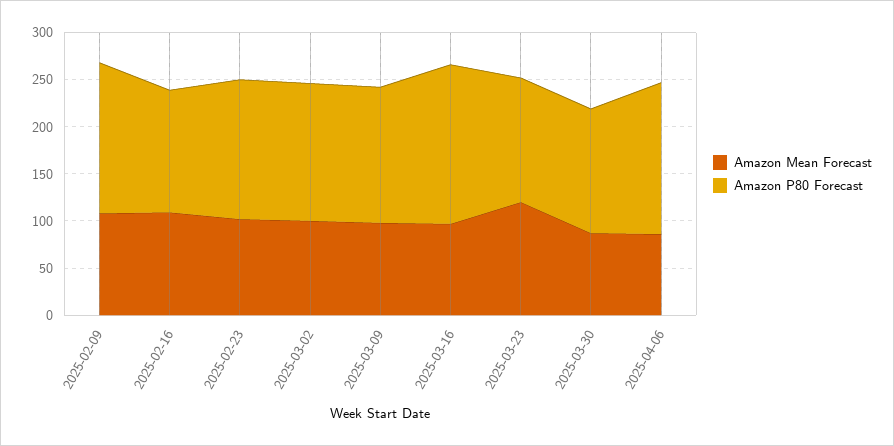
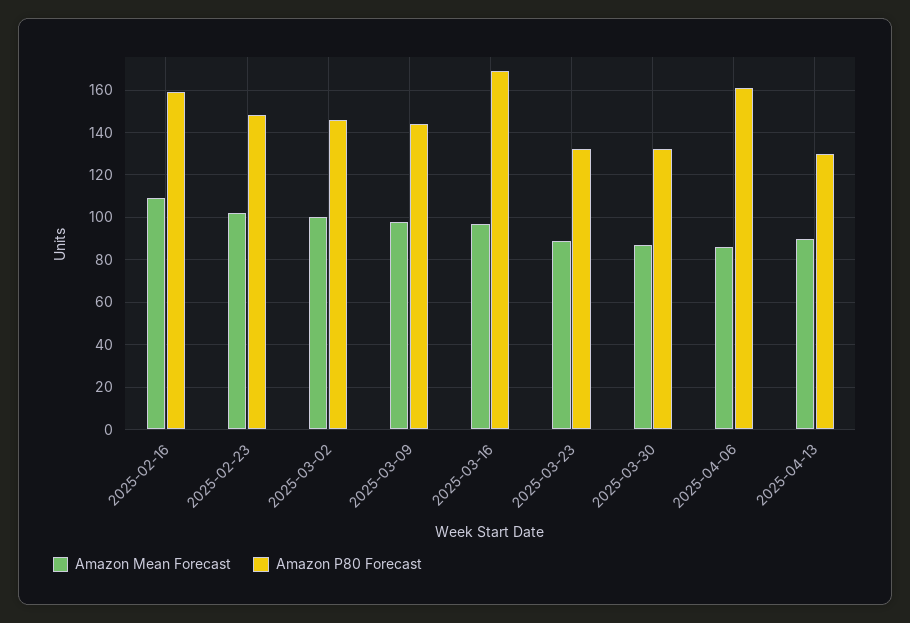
Amazon Mean Forecast, 2025-02-09: 110 -> none
Amazon P80 Forecast, 2025-02-09: 160 -> none
Amazon P80 Forecast, 2025-02-16: 130 -> 160
Amazon Mean Forecast, 2025-03-23: 120 -> 90
Amazon Mean Forecast, 2025-04-13: none -> 90
Amazon P80 Forecast, 2025-04-13: none -> 130

